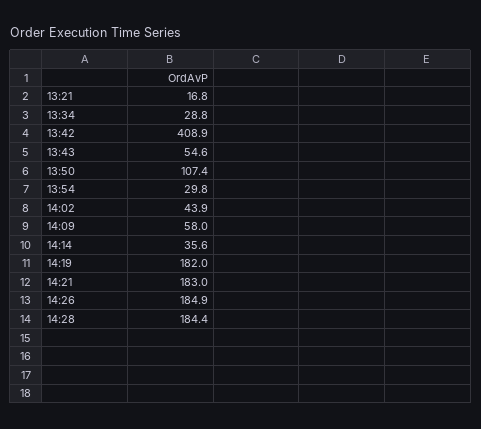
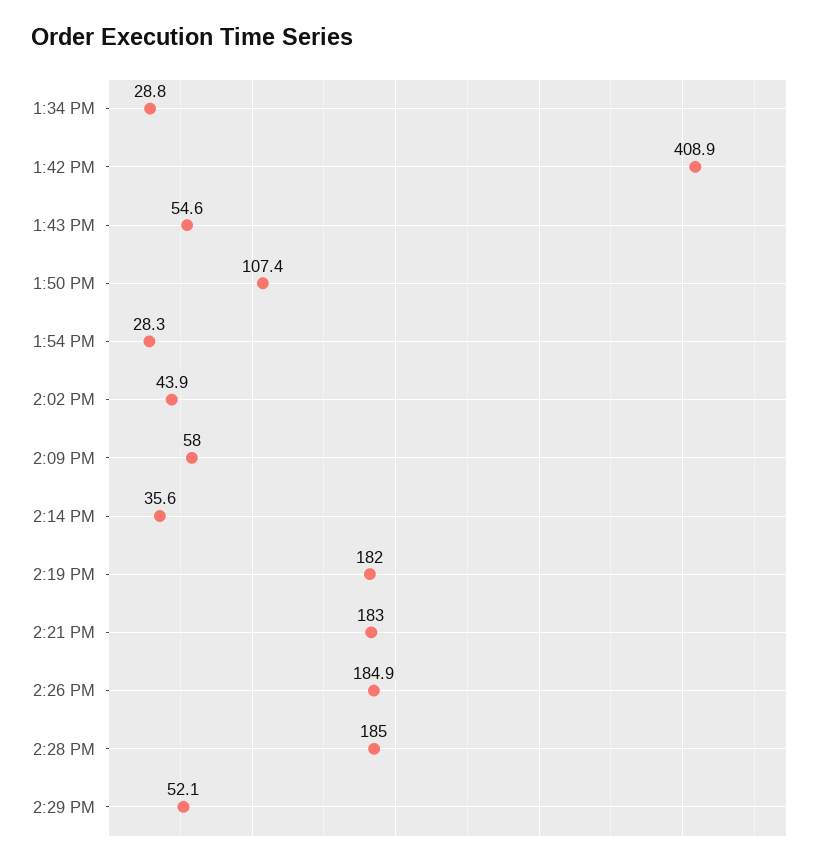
13:21: 16.8 -> none
13:54: 29.8 -> 28.3
14:28: 184.4 -> 185
2:29 PM: none -> 52.1

